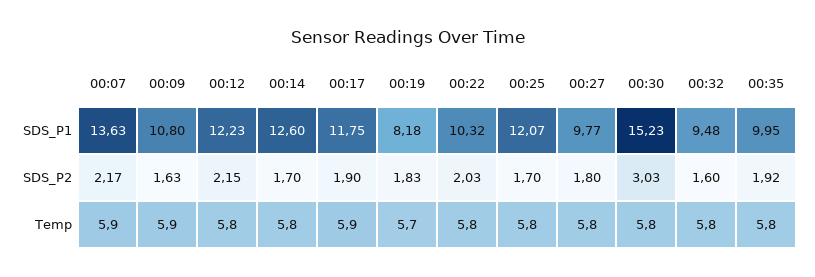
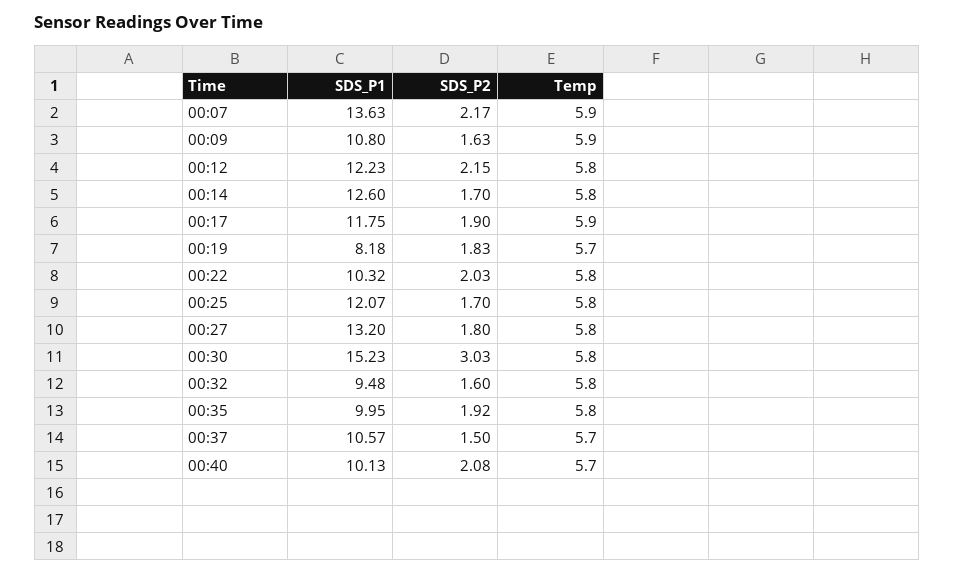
00:27, SDS_P1: 9.77 -> 13.2
00:37, SDS_P1: none -> 10.57
00:37, SDS_P2: none -> 1.5
00:37, Temp: none -> 5.7
00:40, SDS_P1: none -> 10.13
00:40, SDS_P2: none -> 2.08
00:40, Temp: none -> 5.7

